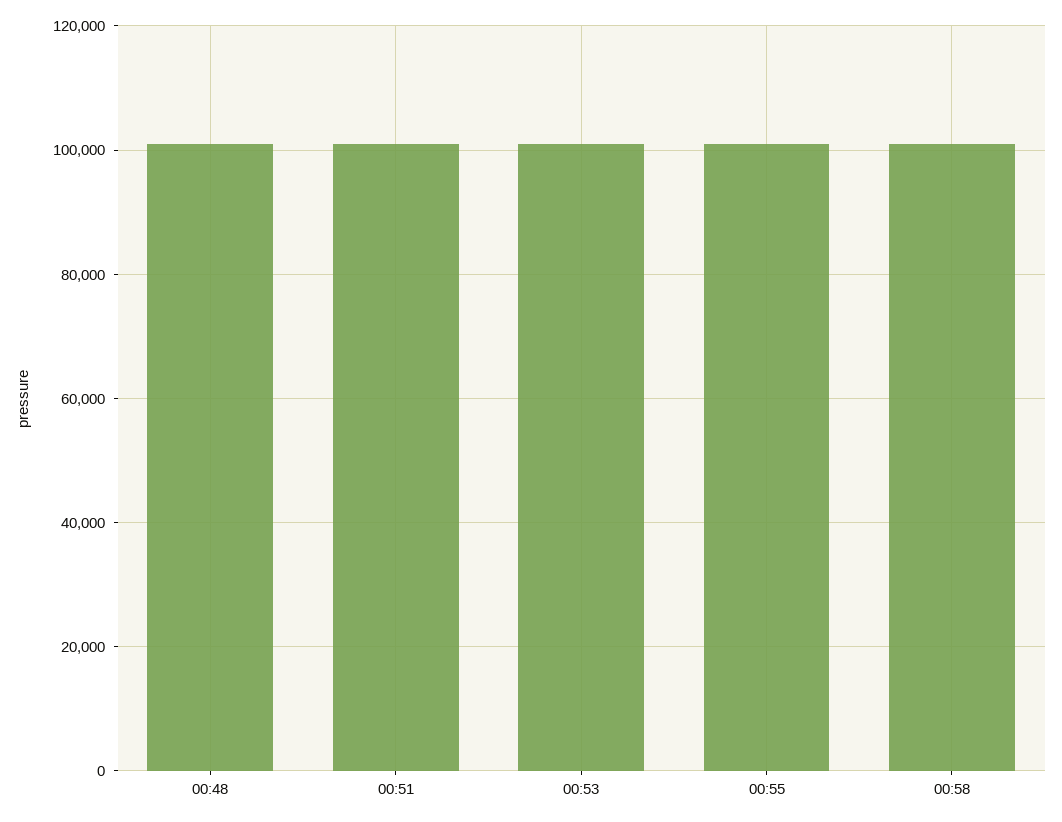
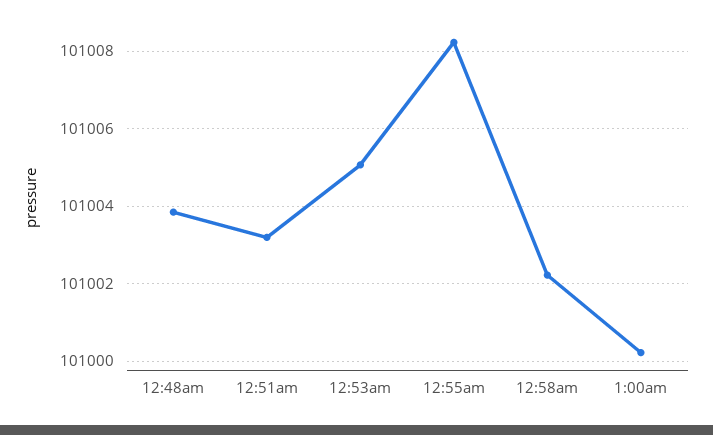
1:00am: none -> 101000.2

